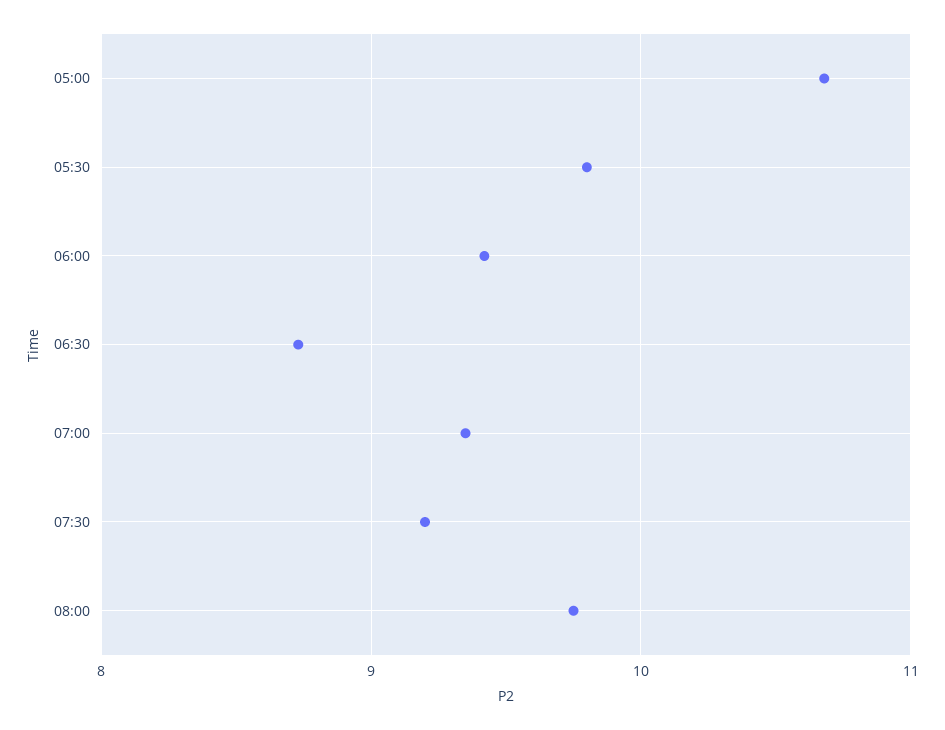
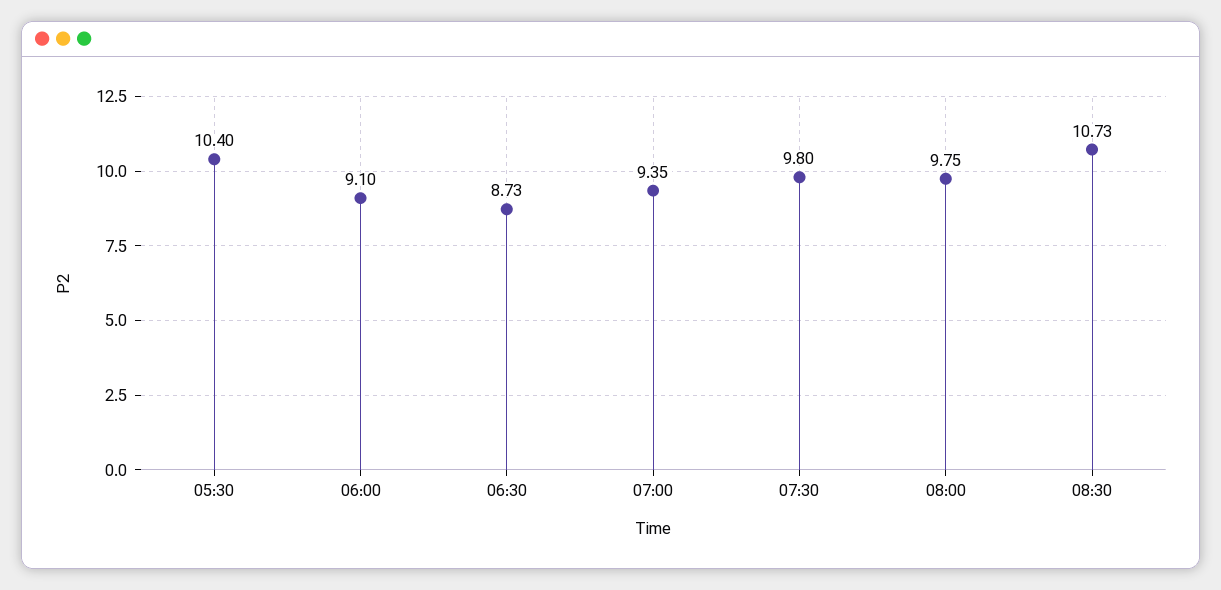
05:00: 10.7 -> none
05:30: 9.8 -> 10.4
06:00: 9.4 -> 9.1
07:30: 9.2 -> 9.8
08:30: none -> 10.73

